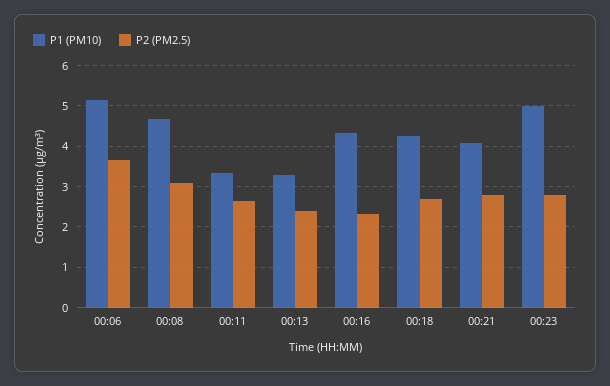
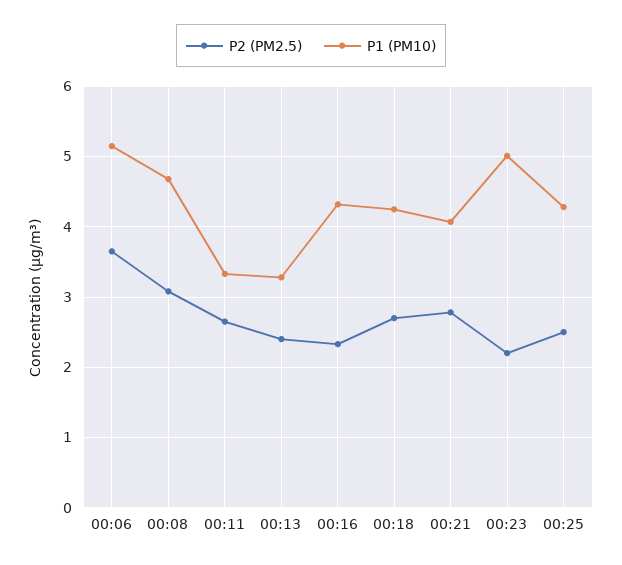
P2 (PM2.5), 00:23: 2.8 -> 2.2
P2 (PM2.5), 00:25: none -> 2.5
P1 (PM10), 00:25: none -> 4.3

